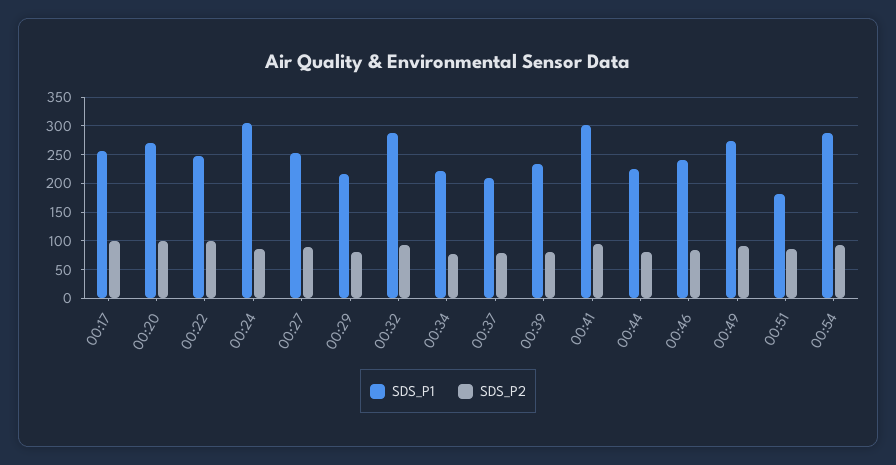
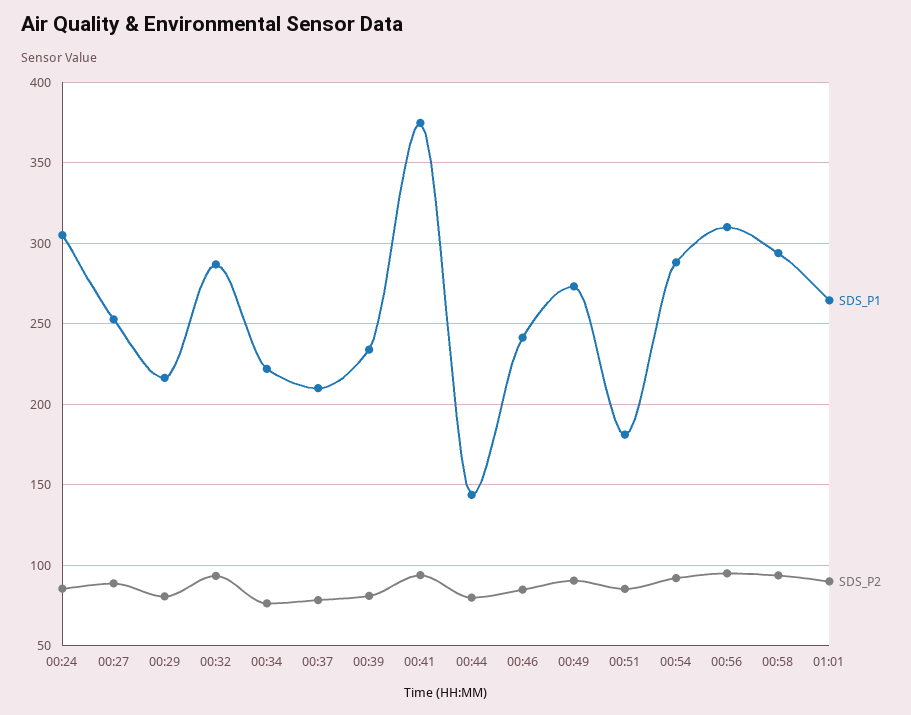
SDS_P1, 00:17: 250 -> none
SDS_P2, 00:17: 100 -> none
SDS_P1, 00:20: 275 -> none
SDS_P2, 00:20: 100 -> none
SDS_P1, 00:22: 250 -> none
SDS_P2, 00:22: 100 -> none
SDS_P1, 00:41: 300 -> 375
SDS_P1, 00:44: 225 -> 145
SDS_P1, 00:56: none -> 310
SDS_P2, 00:56: none -> 95
SDS_P1, 00:58: none -> 295
SDS_P2, 00:58: none -> 95
SDS_P1, 01:01: none -> 265
SDS_P2, 01:01: none -> 90

